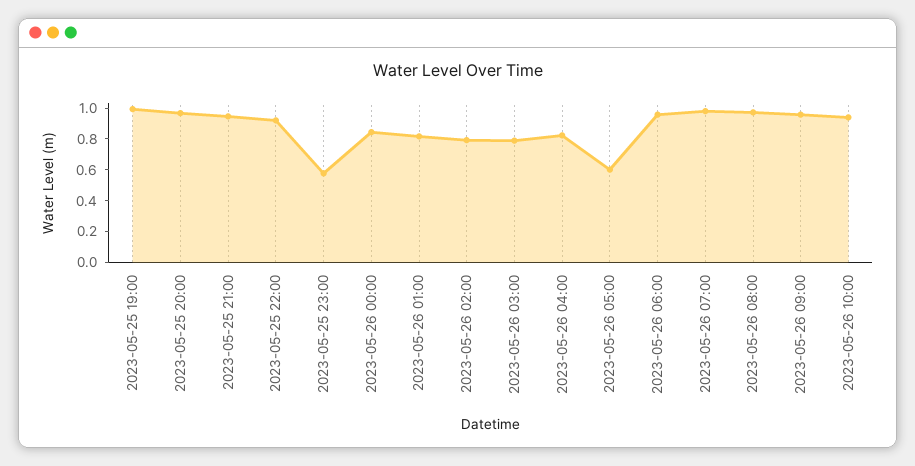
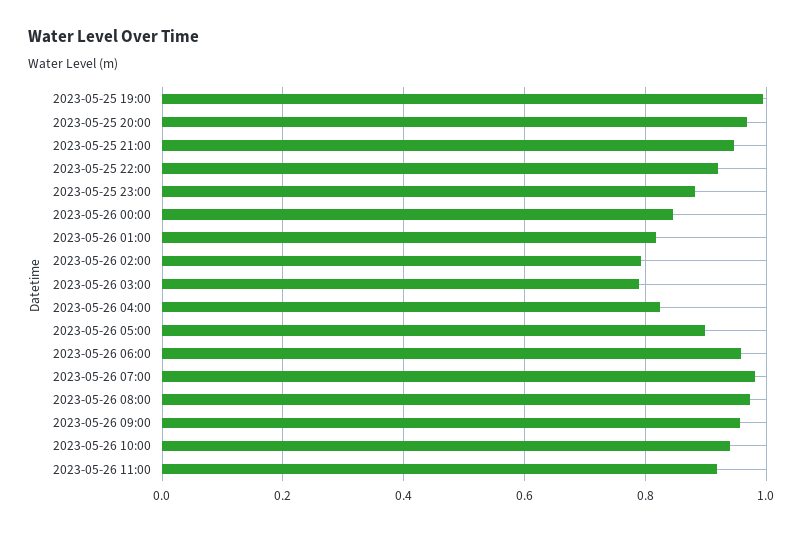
2023-05-25 23:00: 0.6 -> 0.88
2023-05-26 05:00: 0.6 -> 0.9
2023-05-26 11:00: none -> 0.92

